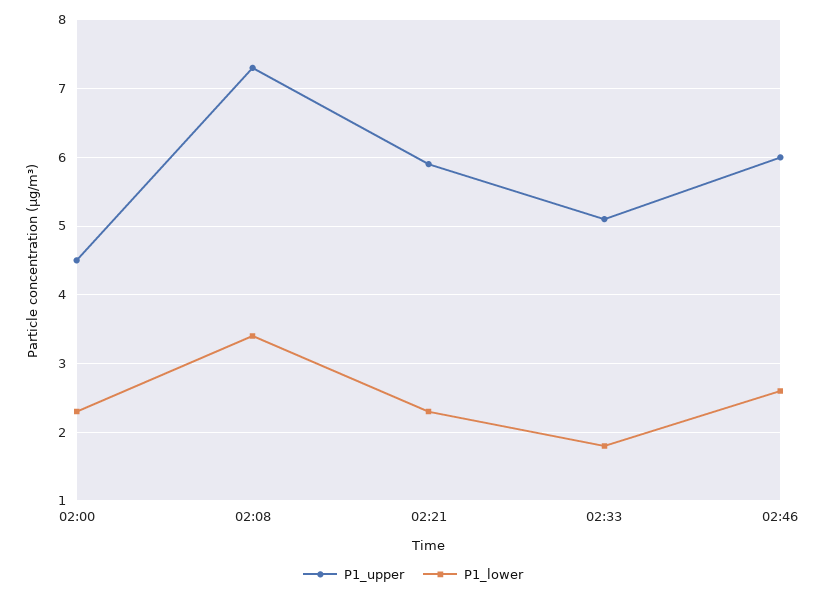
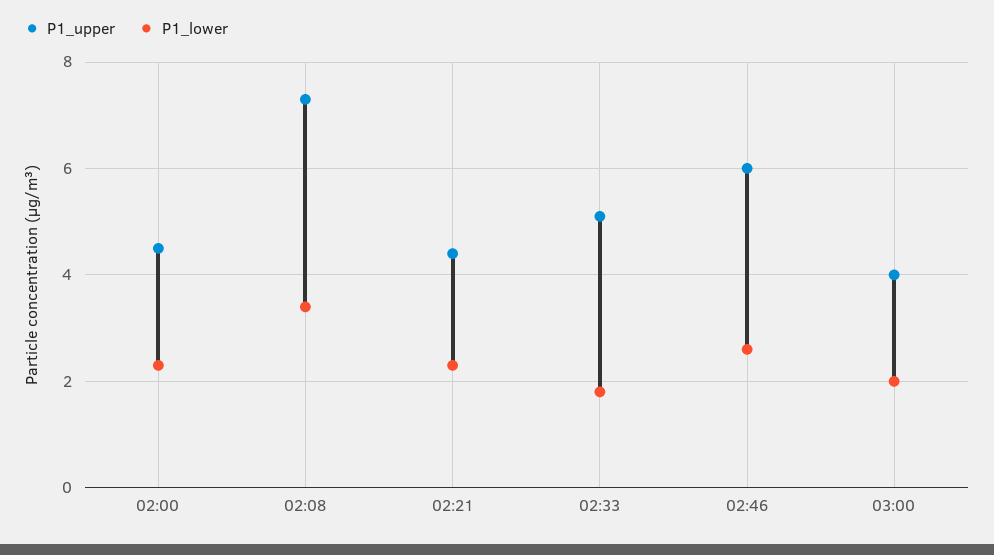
P1_upper, 02:21: 5.9 -> 4.5
P1_upper, 03:00: none -> 4
P1_lower, 03:00: none -> 2

